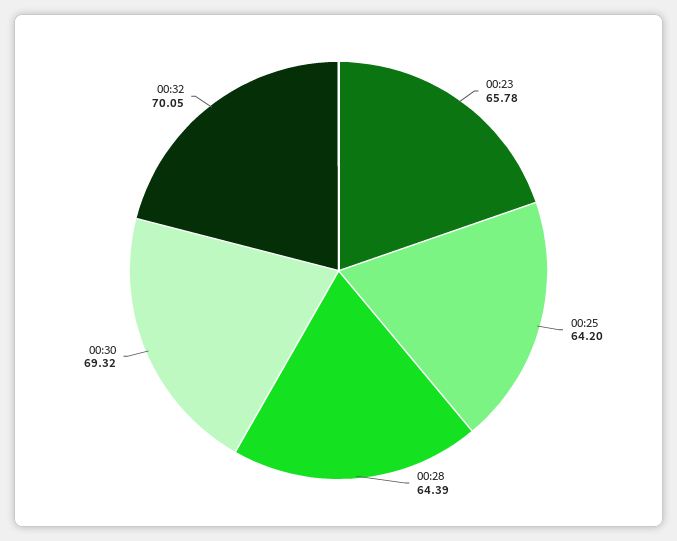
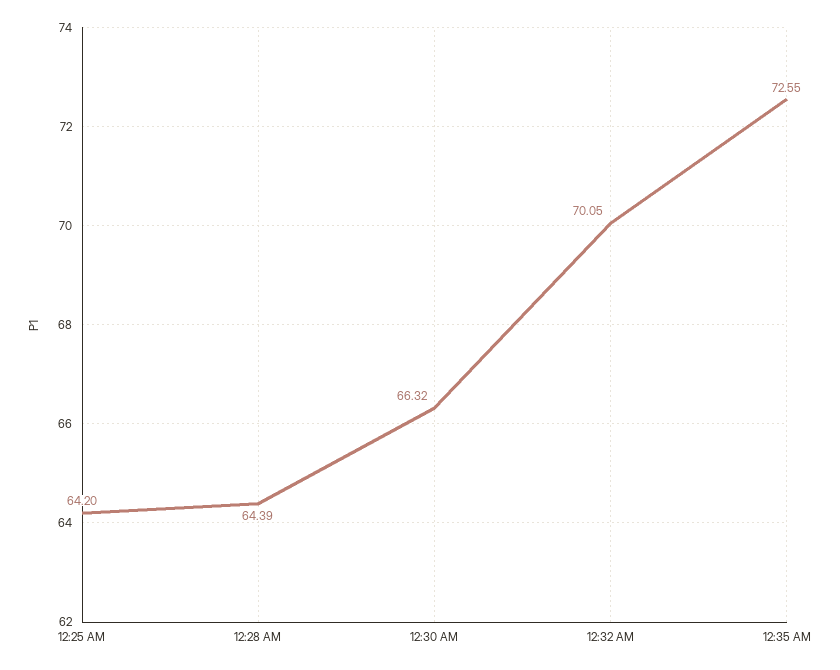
00:23: 65.78 -> none
00:30: 69.32 -> 66.32
12:35 AM: none -> 72.55

